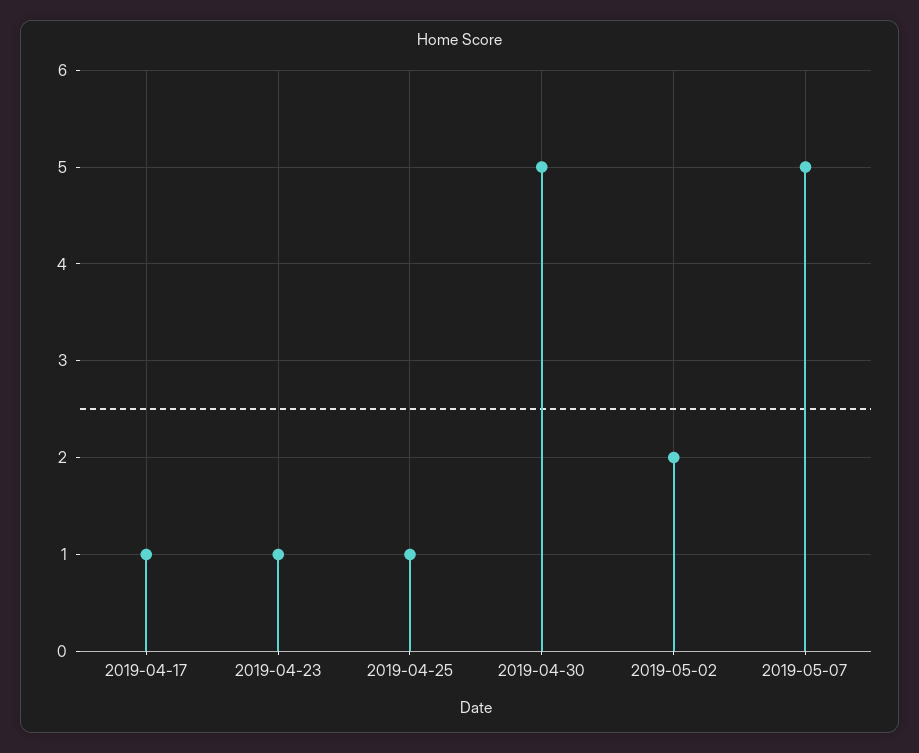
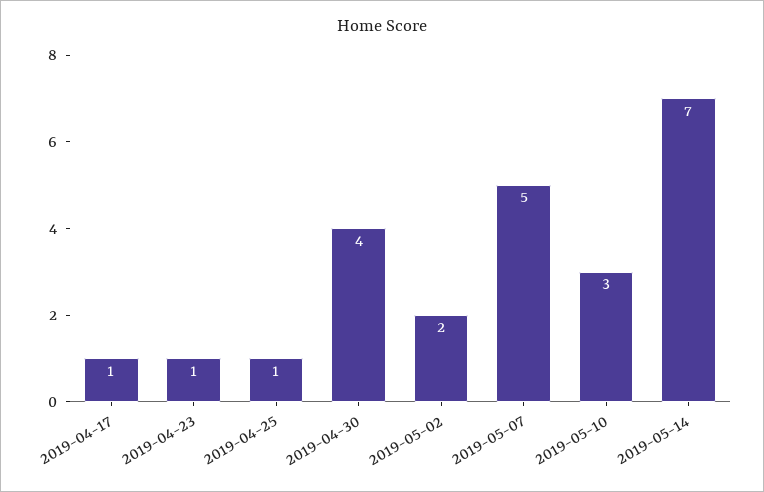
2019-04-30: 5 -> 4
2019-05-10: none -> 3
2019-05-14: none -> 7

